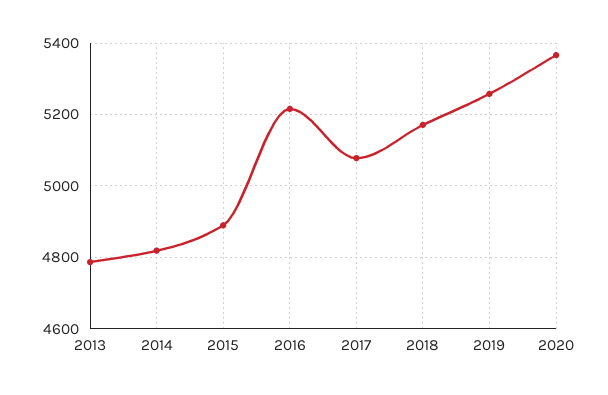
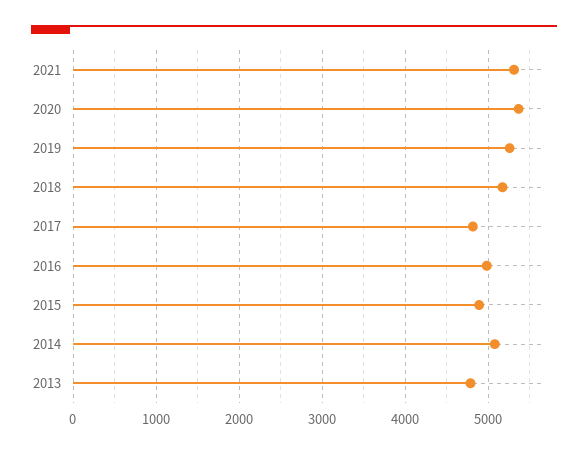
2014: 4820 -> 5100
2016: 5220 -> 5000
2017: 5080 -> 4800
2021: none -> 5300

